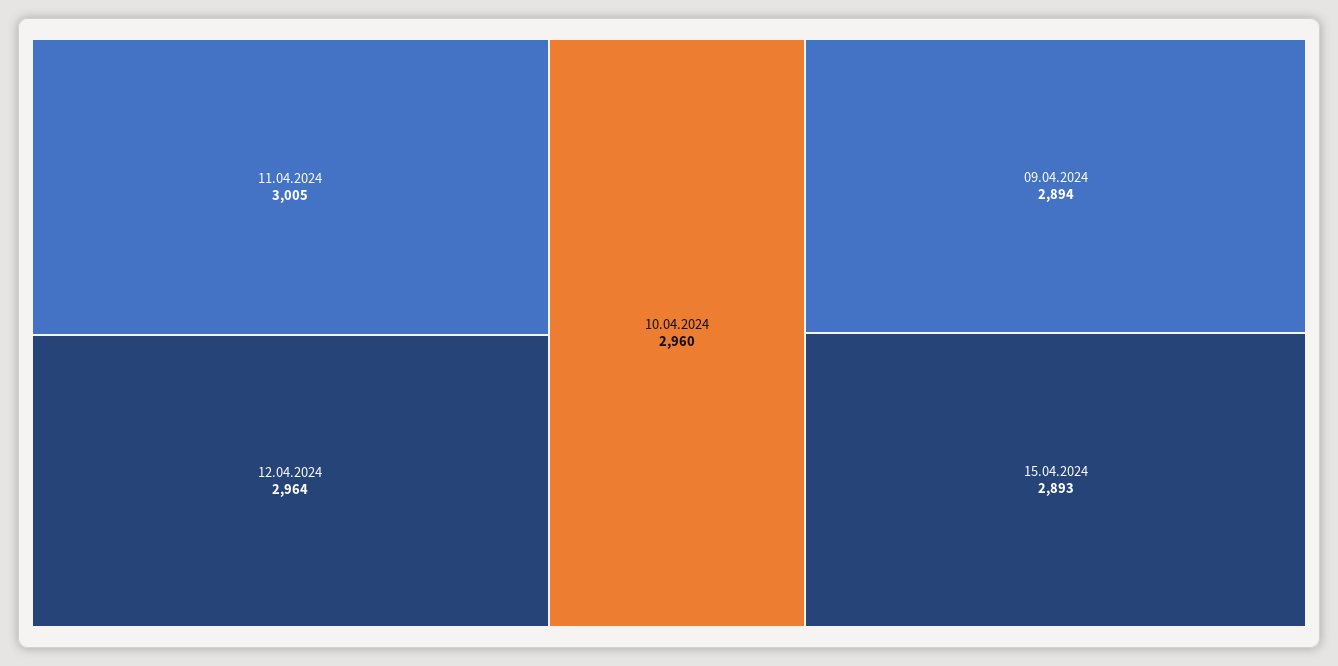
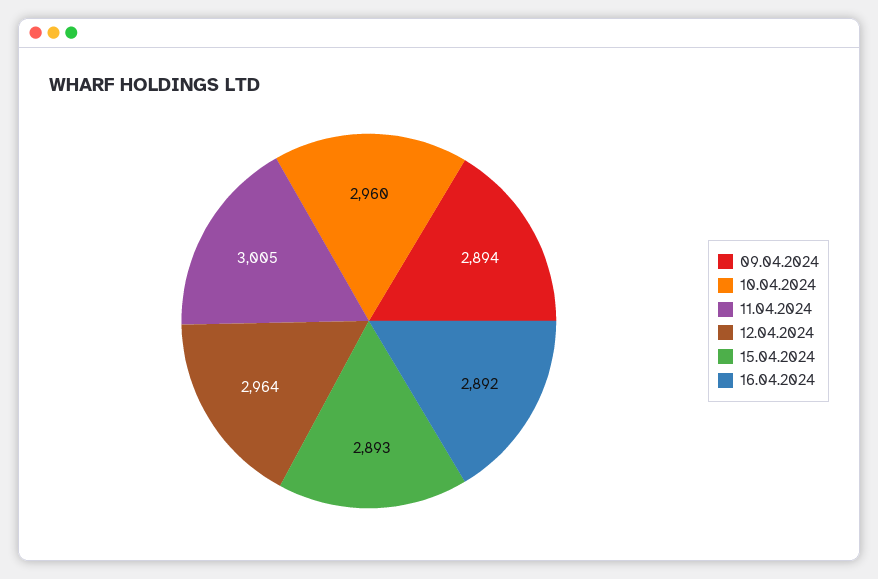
16.04.2024: none -> 2892

